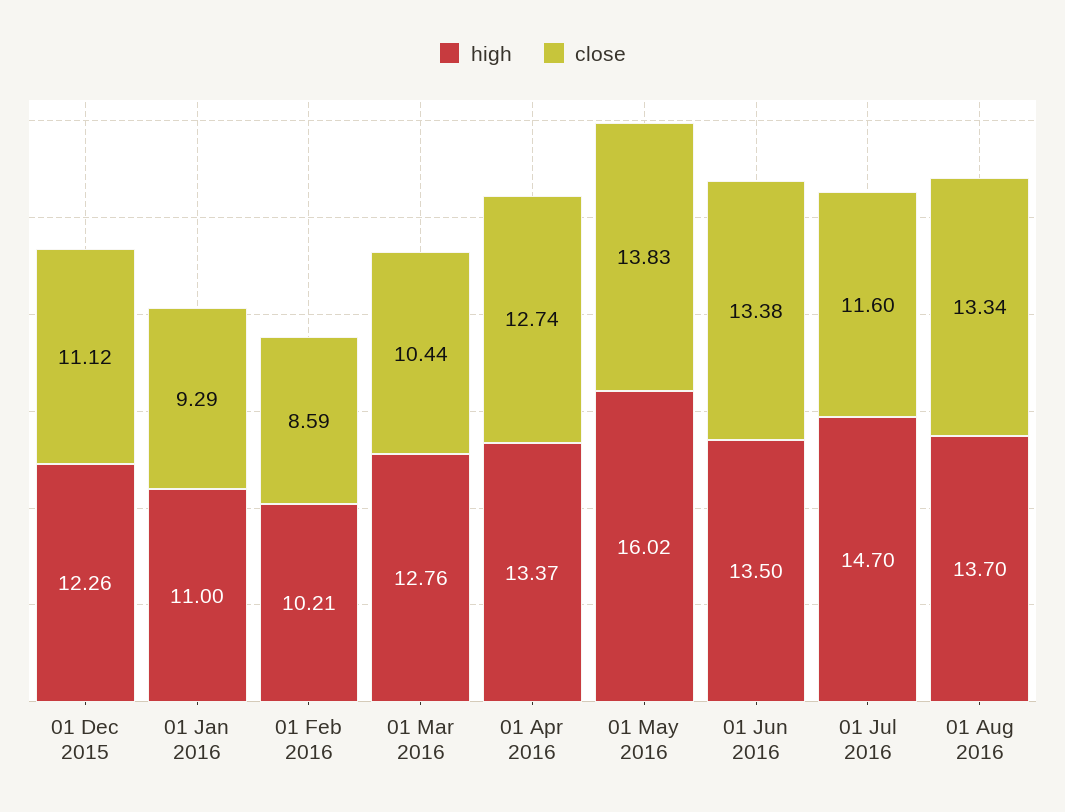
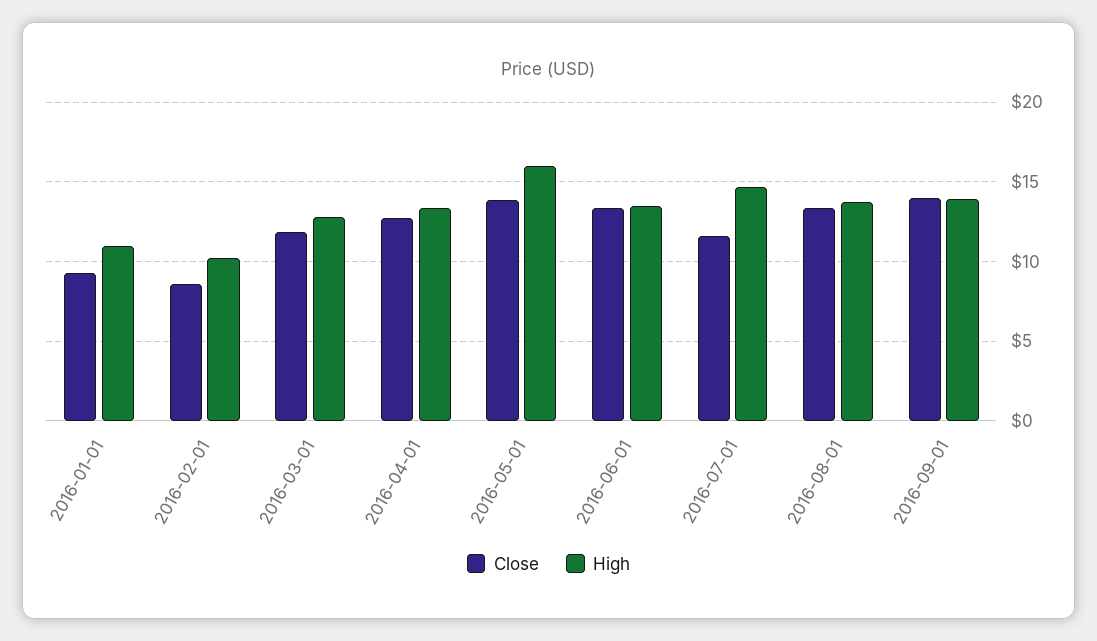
high, 01 Dec 2015: 12.26 -> none
close, 01 Dec 2015: 11.12 -> none
close, 01 Mar 2016: 10.44 -> 12
close, 2016-09-01: none -> 14
high, 2016-09-01: none -> 14

